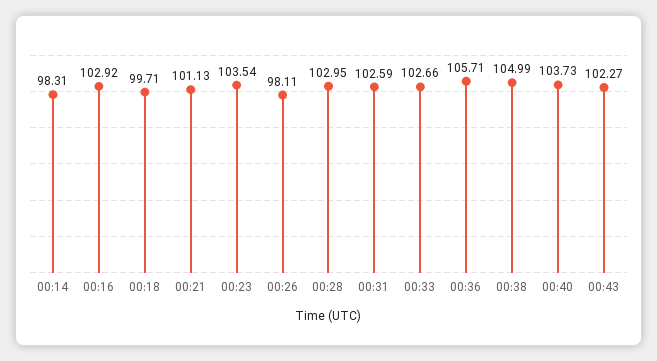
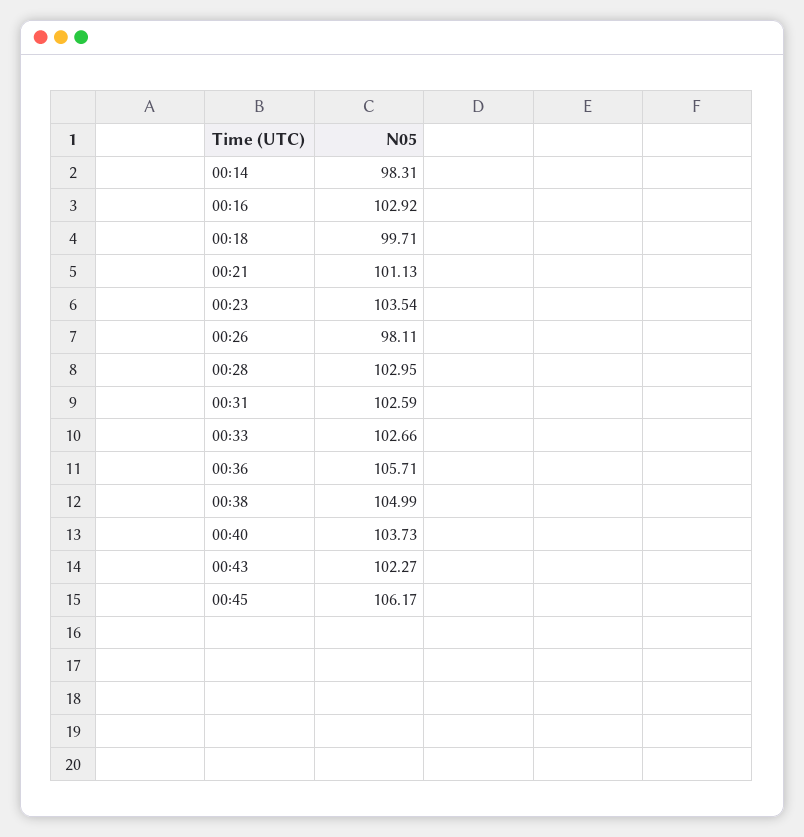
00:45: none -> 106.17

